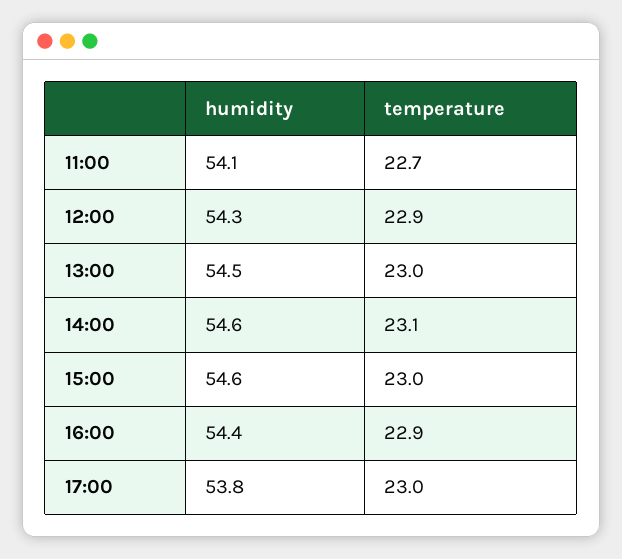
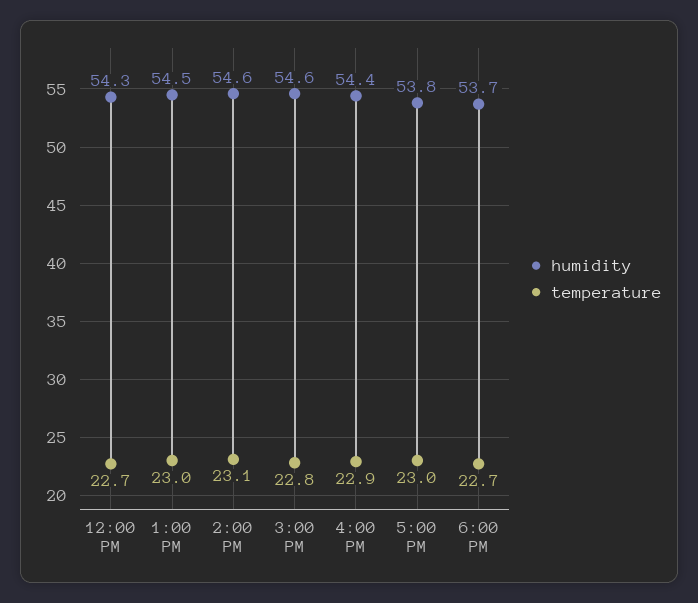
humidity, 11:00: 54.1 -> none
temperature, 11:00: 22.7 -> none
temperature, 12:00: 22.9 -> 22.7
temperature, 15:00: 23 -> 22.8
humidity, 6:00 PM: none -> 53.7
temperature, 6:00 PM: none -> 22.7

